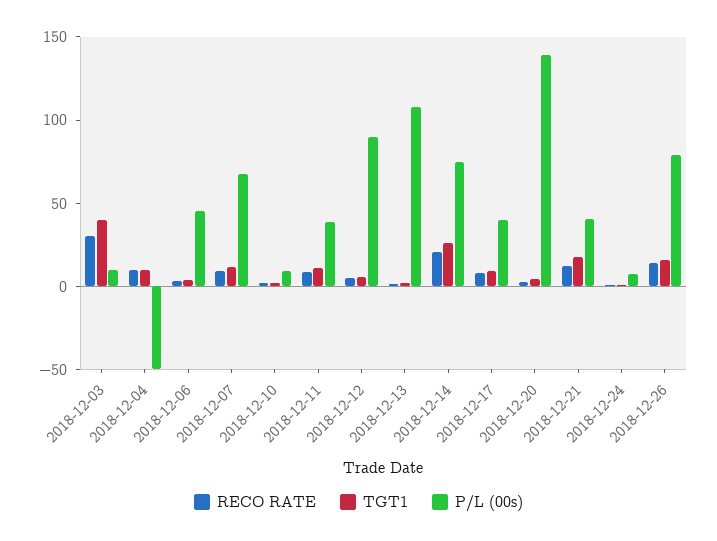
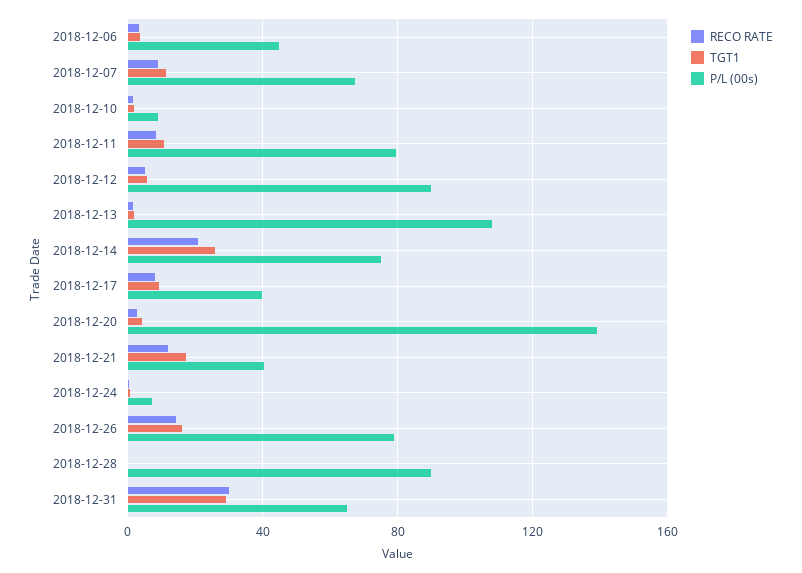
RECO RATE, 2018-12-03: 30 -> none
TGT1, 2018-12-03: 40 -> none
P/L (00s), 2018-12-03: 10 -> none
RECO RATE, 2018-12-04: 10 -> none
TGT1, 2018-12-04: 10 -> none
P/L (00s), 2018-12-04: -50 -> none
P/L (00s), 2018-12-11: 40 -> 80
RECO RATE, 2018-12-28: none -> 0
TGT1, 2018-12-28: none -> 0
P/L (00s), 2018-12-28: none -> 90
RECO RATE, 2018-12-31: none -> 30
TGT1, 2018-12-31: none -> 30
P/L (00s), 2018-12-31: none -> 65

